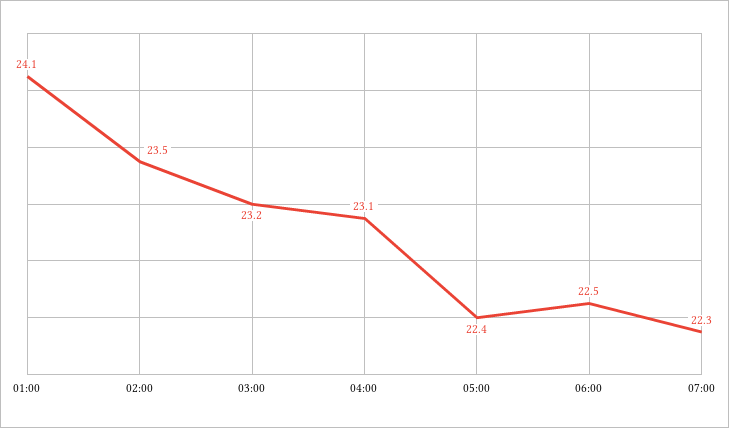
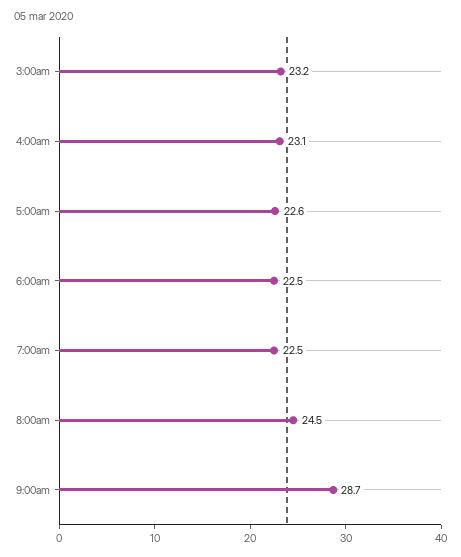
01:00: 24.1 -> none
02:00: 23.5 -> none
05:00: 22.4 -> 22.6
07:00: 22.3 -> 22.5
8:00am: none -> 24.5
9:00am: none -> 28.7

